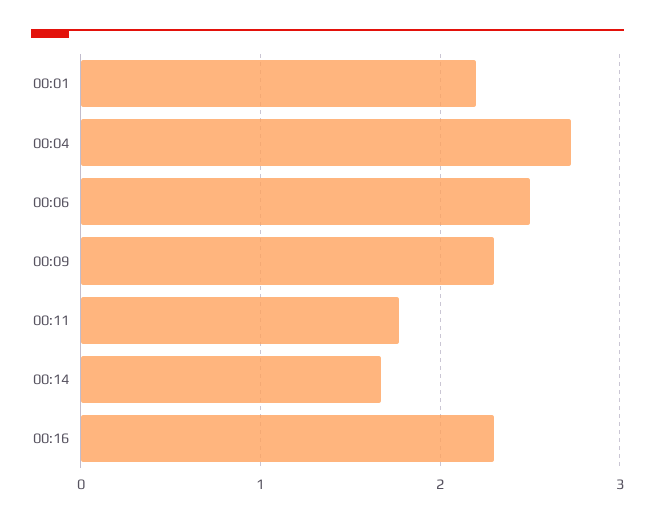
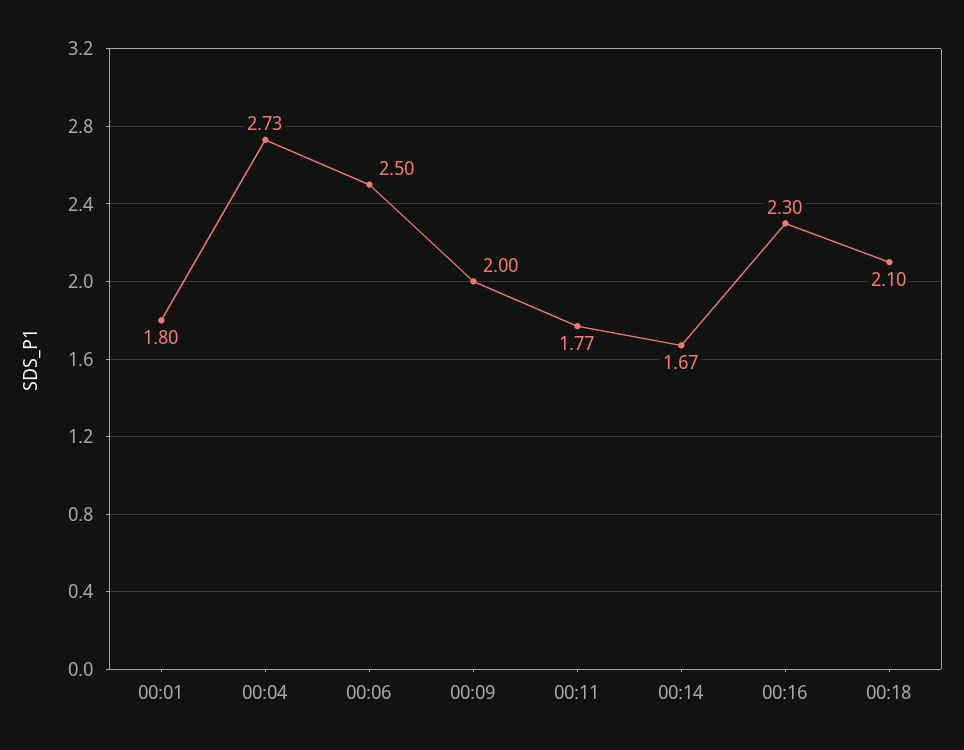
00:01: 2.2 -> 1.8
00:09: 2.3 -> 2
00:18: none -> 2.1

